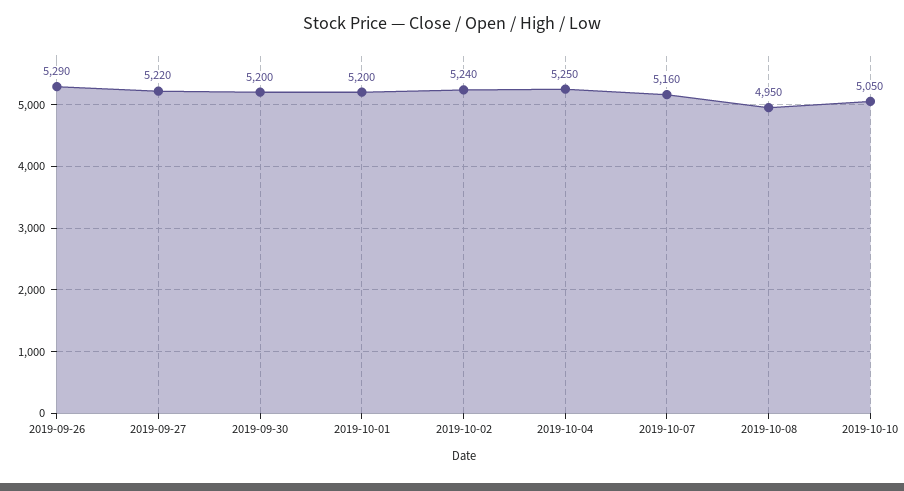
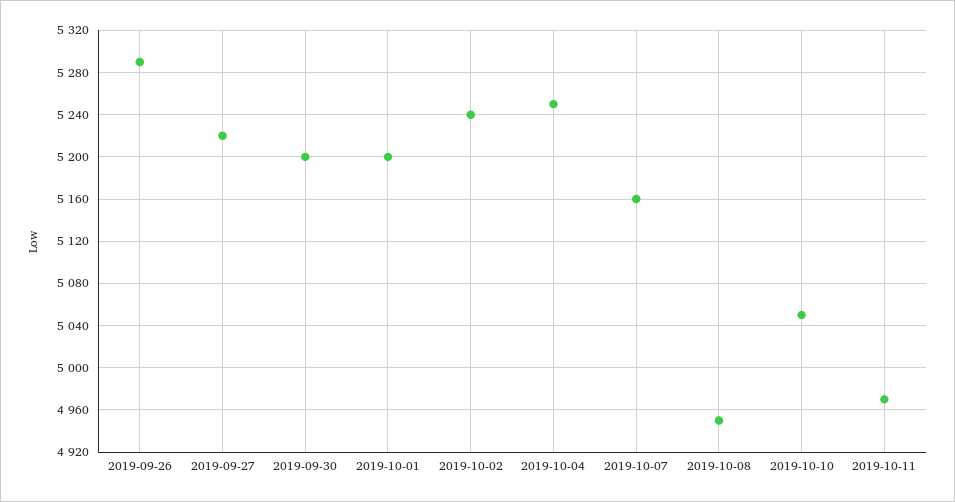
2019-10-11: none -> 4970

